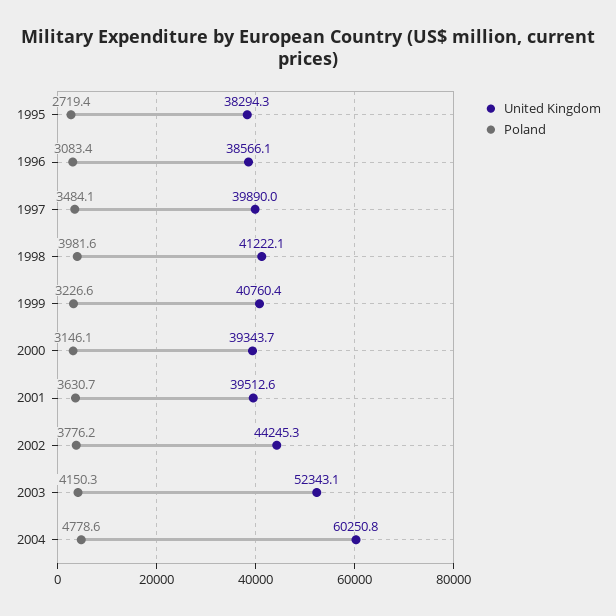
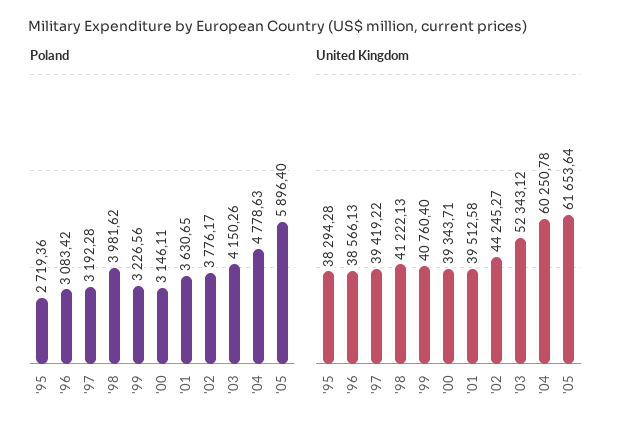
United Kingdom, 1997: 39890 -> 39419.22
Poland, 1997: 3484.1 -> 3192.28
Poland, '05: none -> 5896.4
United Kingdom, '05: none -> 61653.64

